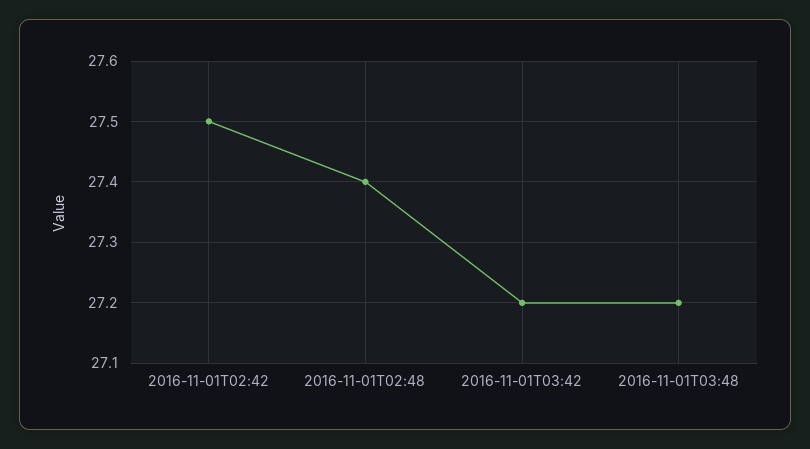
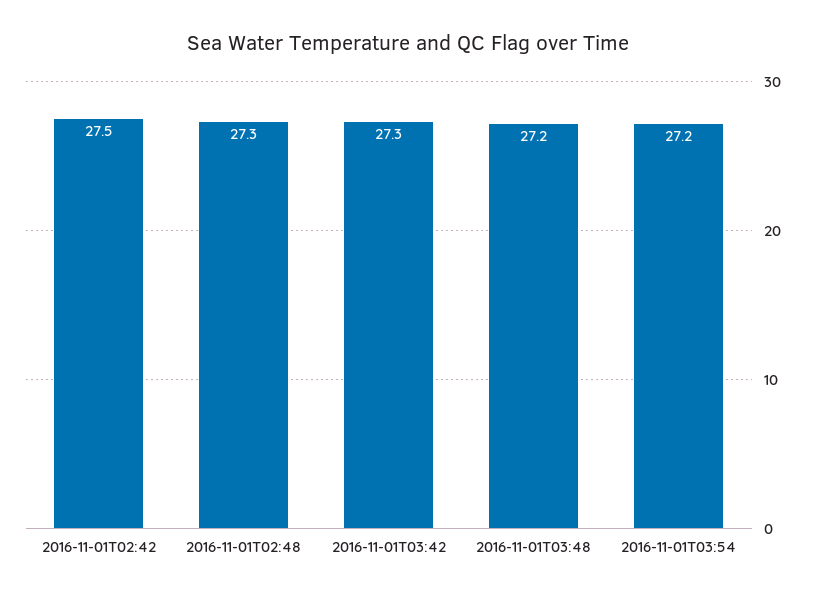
2016-11-01T02:48: 27.4 -> 27.3
2016-11-01T03:42: 27.2 -> 27.3
2016-11-01T03:54: none -> 27.2

